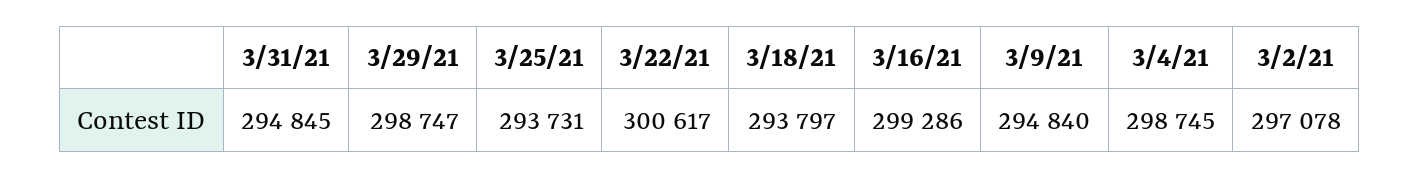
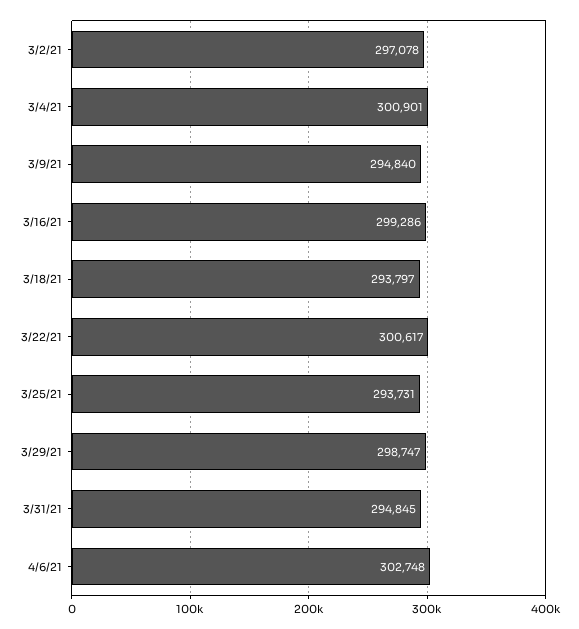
3/4/21: 298745 -> 300901
4/6/21: none -> 302748

